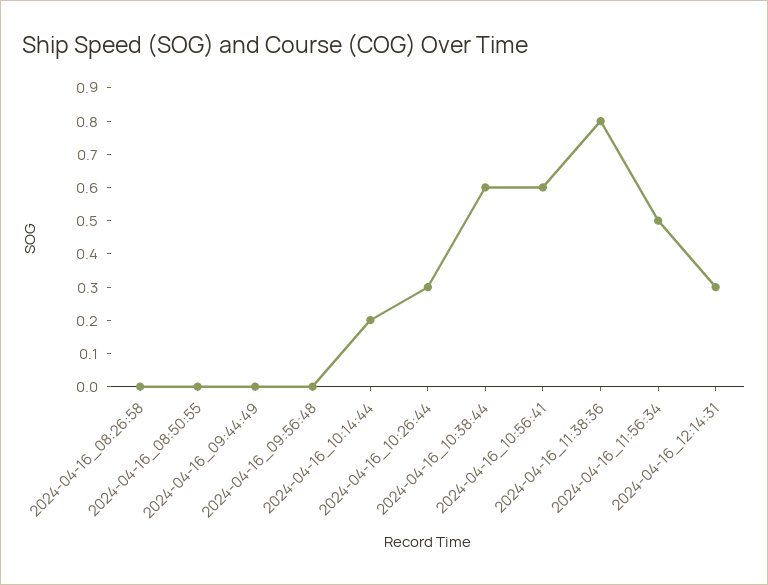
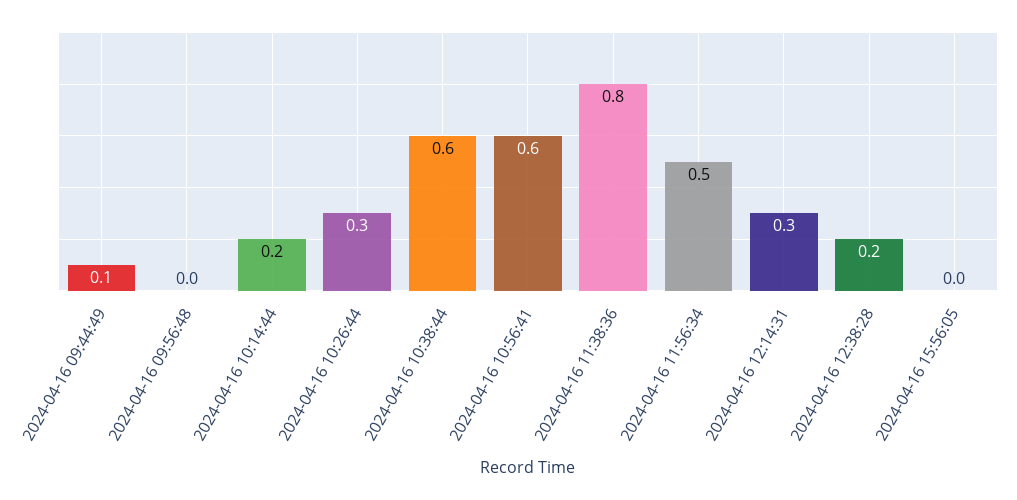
2024-04-16_08:26:58: 0 -> none
2024-04-16_08:50:55: 0 -> none
2024-04-16_09:44:49: 0 -> 0.1
2024-04-16 12:38:28: none -> 0.2
2024-04-16 15:56:05: none -> 0

